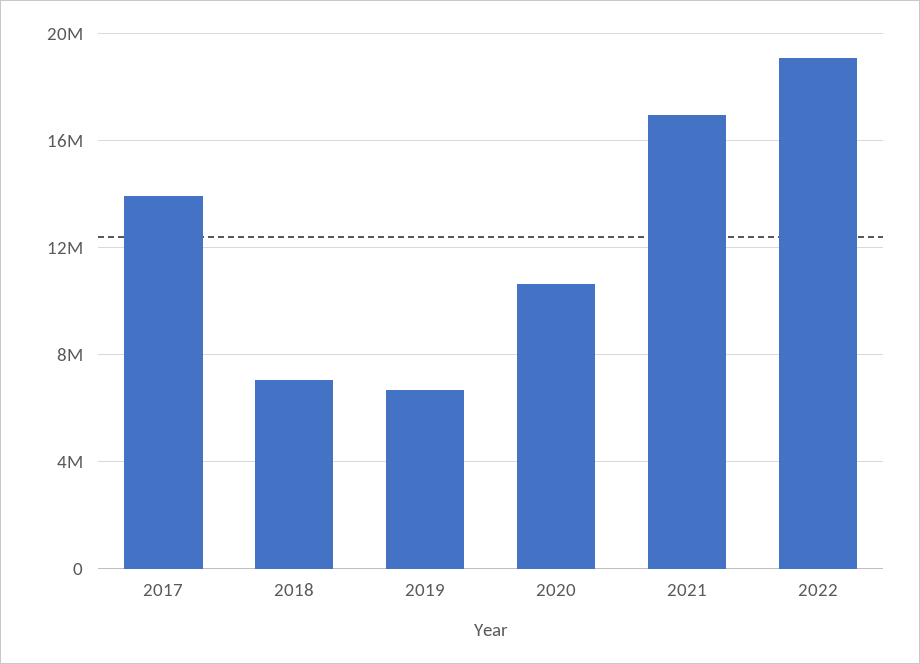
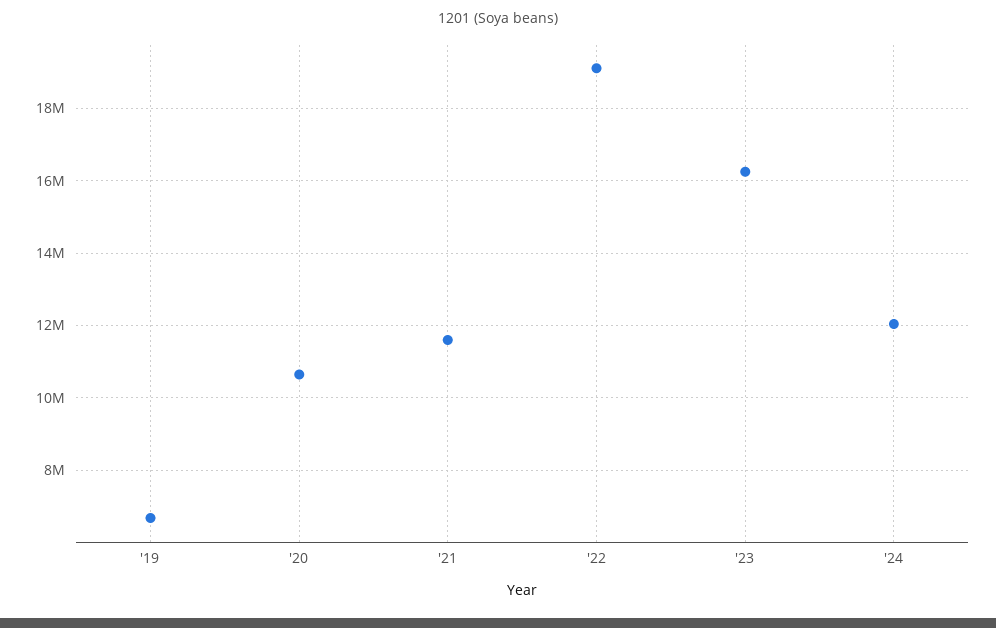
2017: 14000000 -> none
2018: 7000000 -> none
2021: 17000000 -> 11600000
'23: none -> 16200000
'24: none -> 12000000

